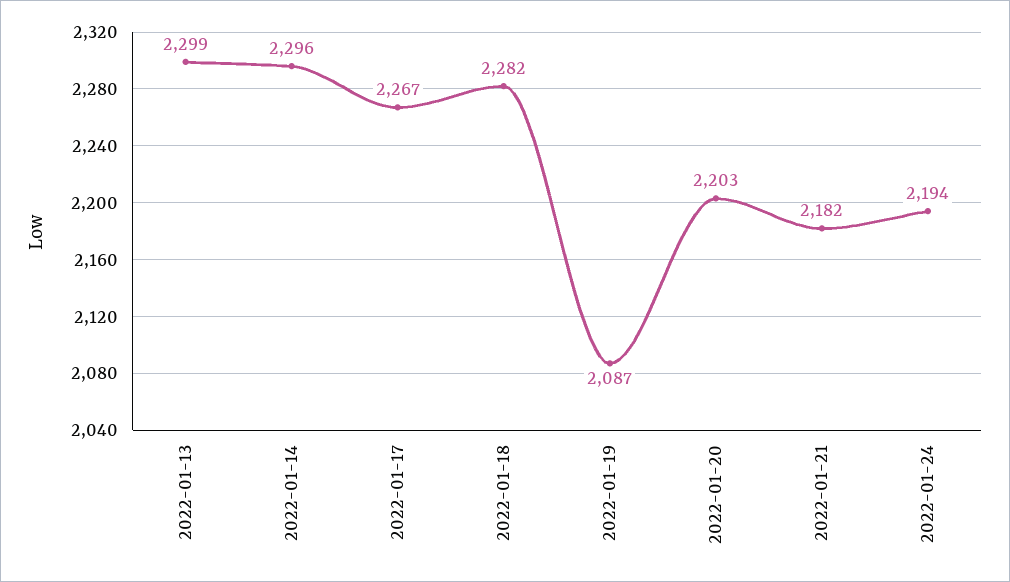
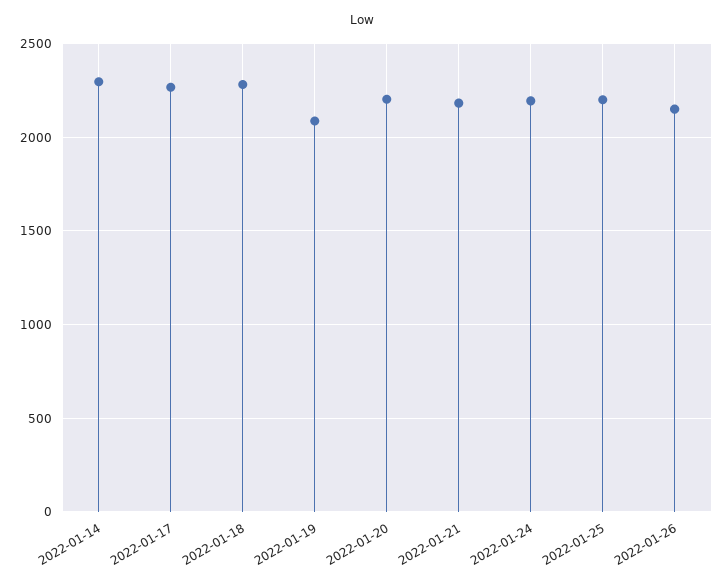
2022-01-13: 2299 -> none
2022-01-25: none -> 2200
2022-01-26: none -> 2150

